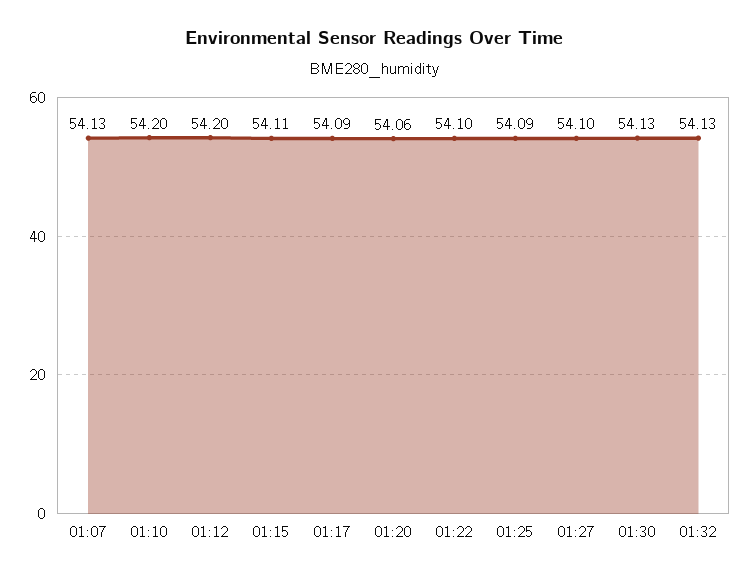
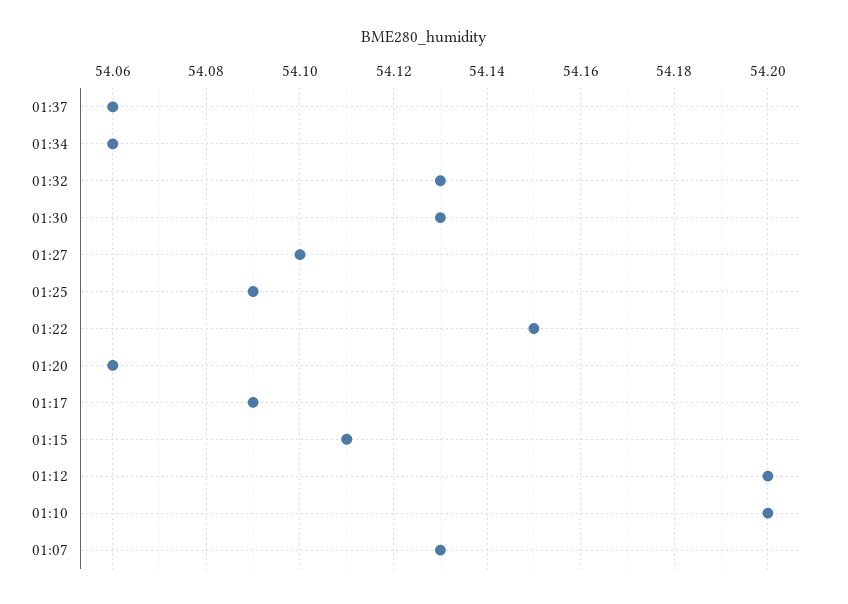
01:22: 54.1 -> 54.15
01:37: none -> 54.06
01:34: none -> 54.06

